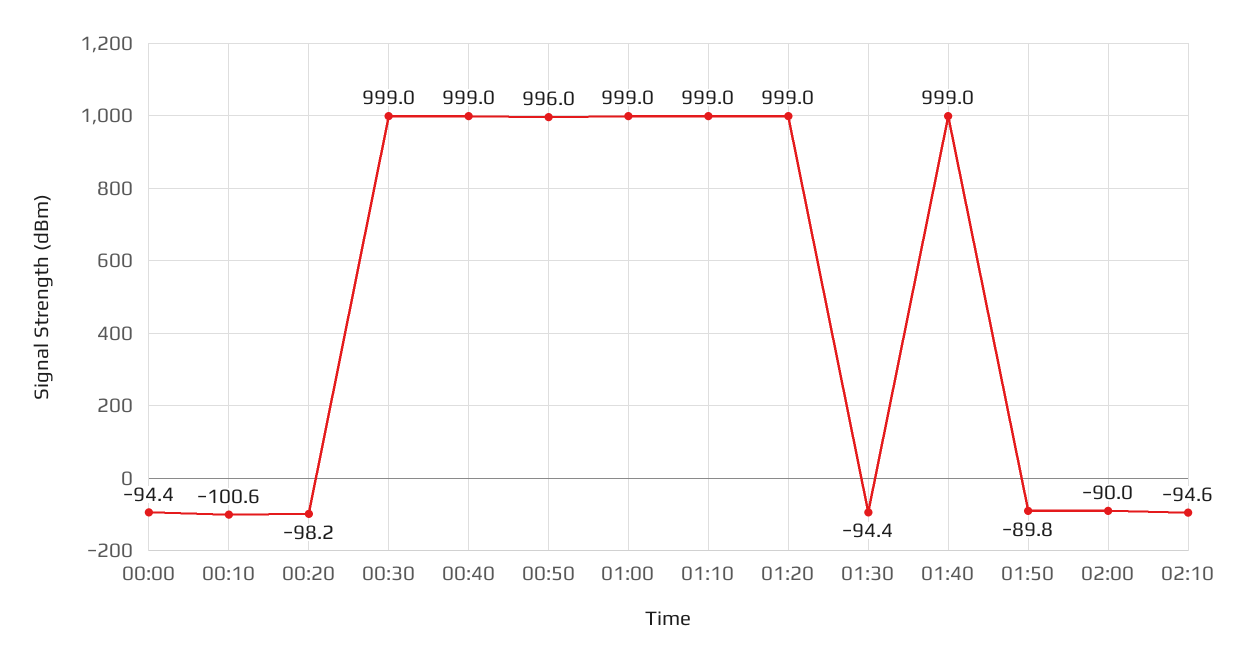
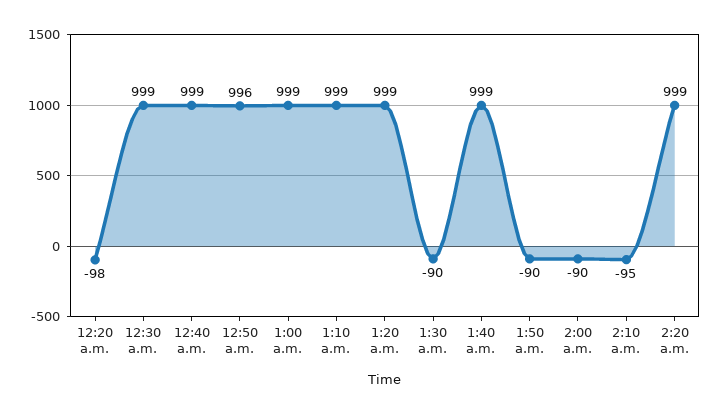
00:00: -94.4 -> none
00:10: -100.6 -> none
01:30: -94.4 -> -90
2:20 a.m.: none -> 999

